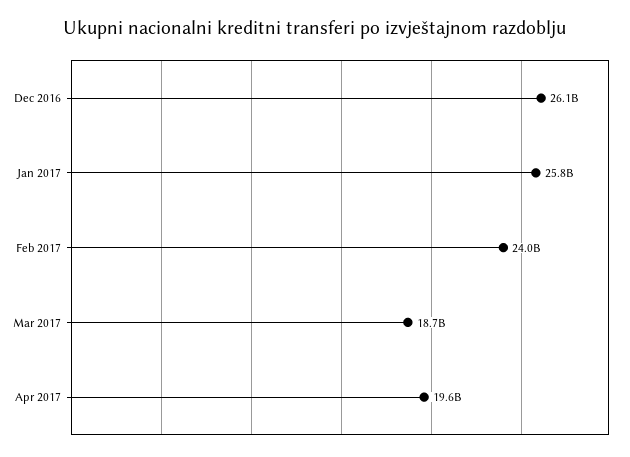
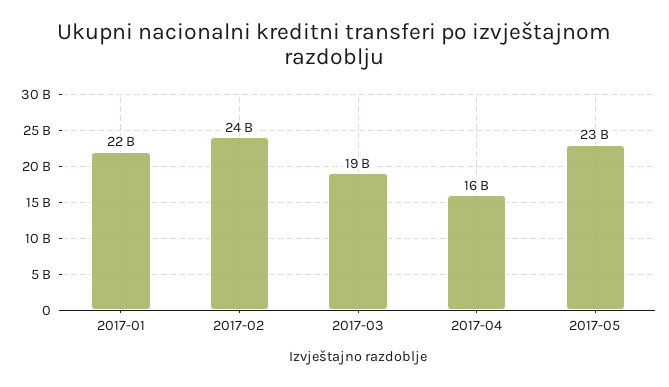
Dec 2016: 26100000000 -> none
Jan 2017: 25800000000 -> 22000000000
Apr 2017: 19600000000 -> 16000000000
2017-05: none -> 23000000000

